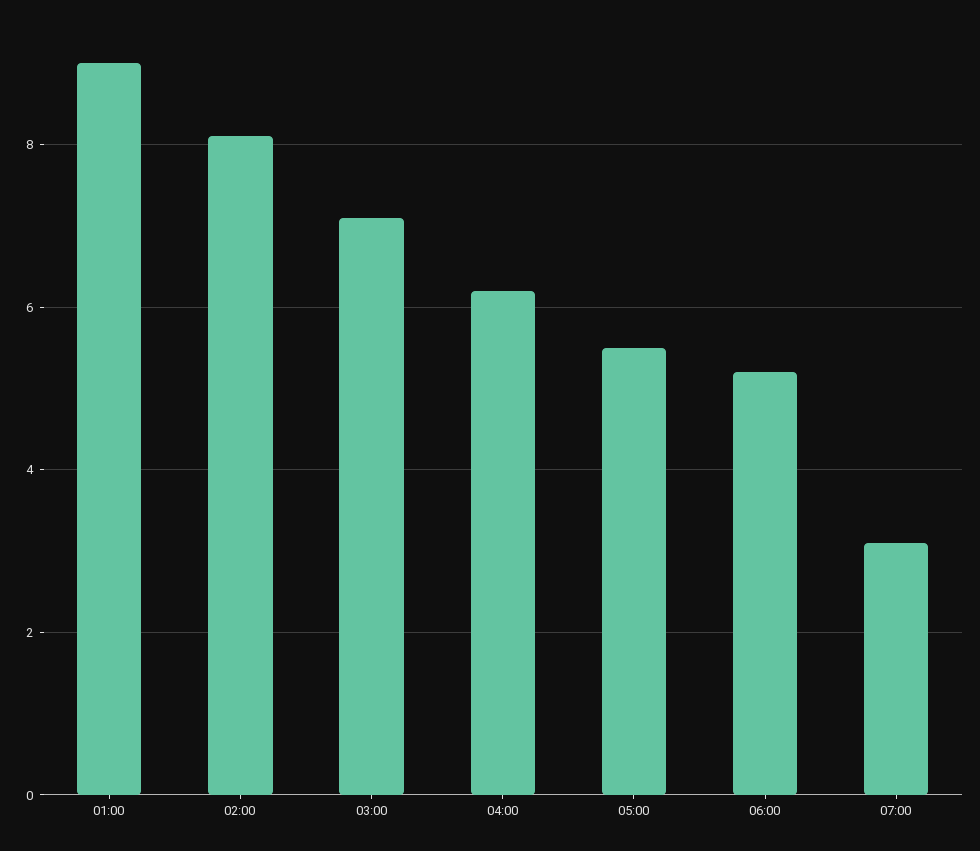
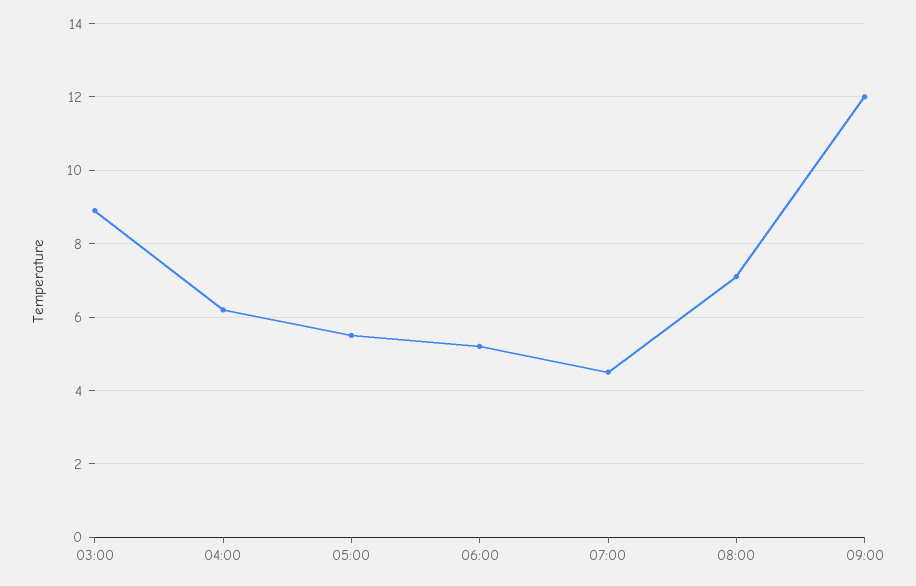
01:00: 9 -> none
02:00: 8 -> none
03:00: 7 -> 9
07:00: 3 -> 4.5
08:00: none -> 7
09:00: none -> 12

